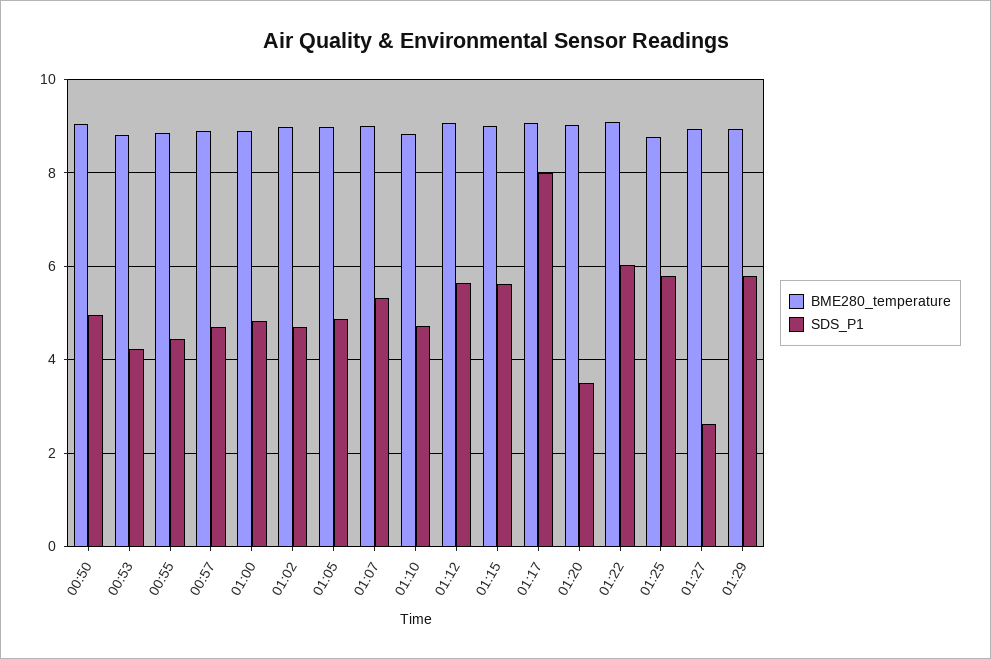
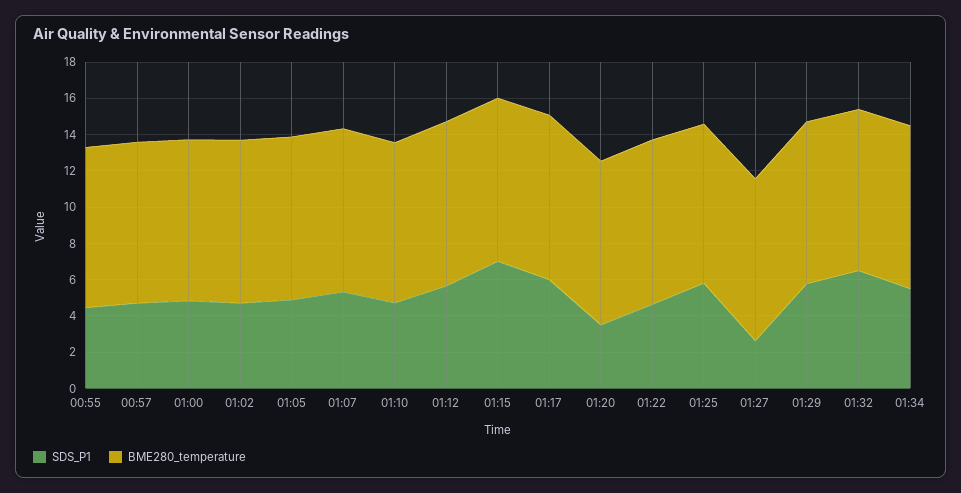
BME280_temperature, 00:50: 9 -> none
SDS_P1, 00:50: 5 -> none
BME280_temperature, 00:53: 8.8 -> none
SDS_P1, 00:53: 4.2 -> none
SDS_P1, 01:15: 5.6 -> 7
SDS_P1, 01:17: 8 -> 6
SDS_P1, 01:22: 6 -> 4.5
SDS_P1, 01:32: none -> 6.5
BME280_temperature, 01:32: none -> 9
SDS_P1, 01:34: none -> 5.5
BME280_temperature, 01:34: none -> 9

